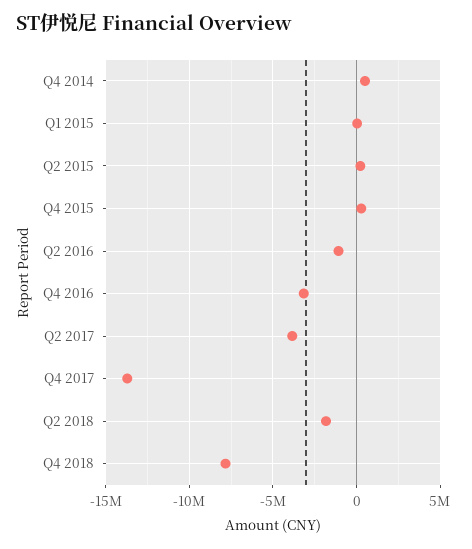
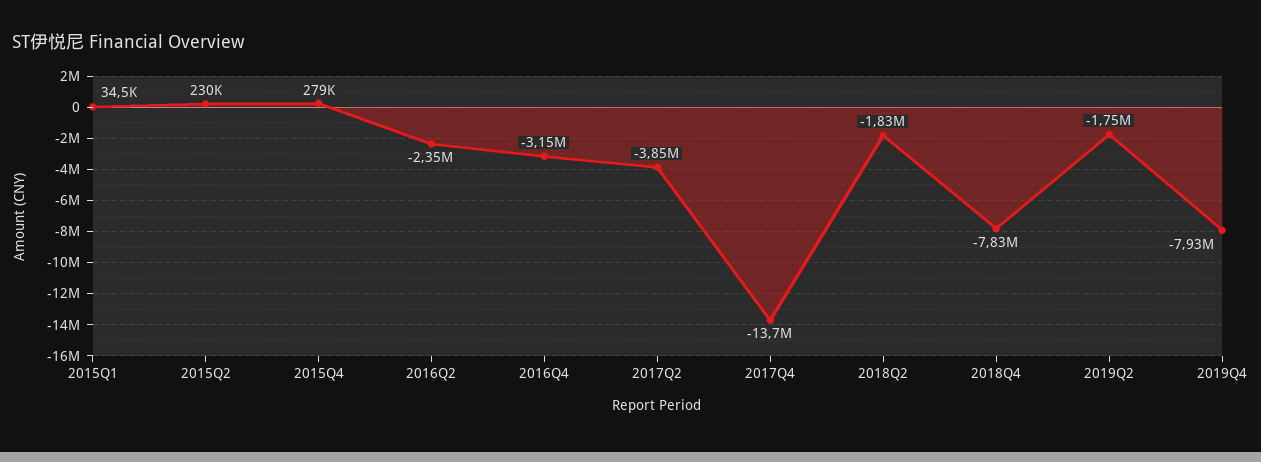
Q4 2014: 500000 -> none
Q2 2016: -1000000 -> -2350000
2019Q2: none -> -1750000
2019Q4: none -> -7930000

